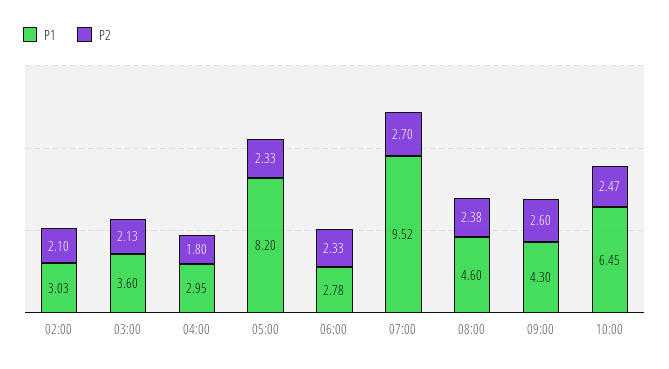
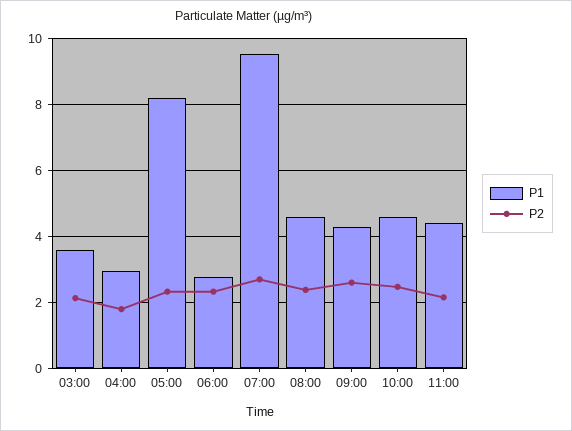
P1, 02:00: 3.03 -> none
P2, 02:00: 2.1 -> none
P1, 10:00: 6.45 -> 4.6
P1, 11:00: none -> 4.4
P2, 11:00: none -> 2.2

